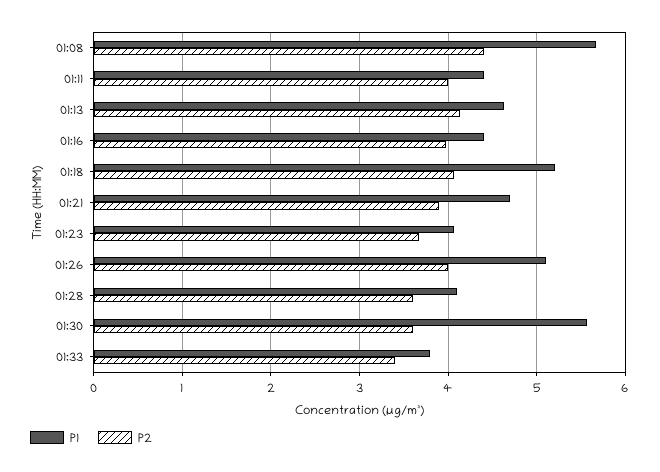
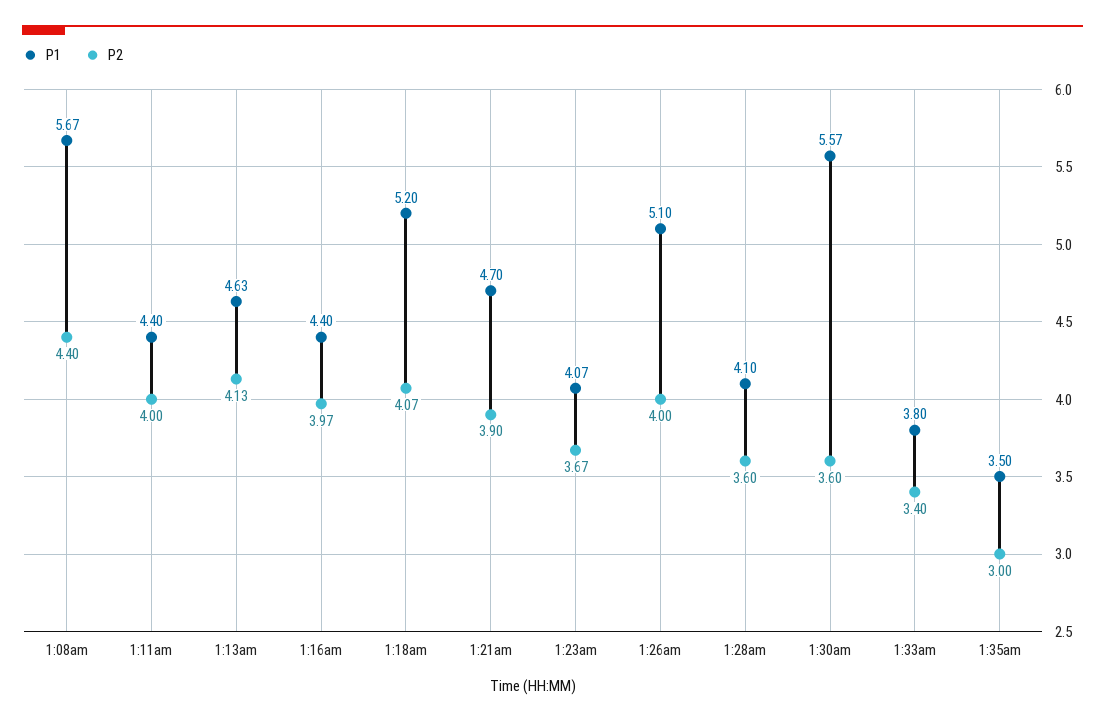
P1, 1:35am: none -> 3.5
P2, 1:35am: none -> 3

